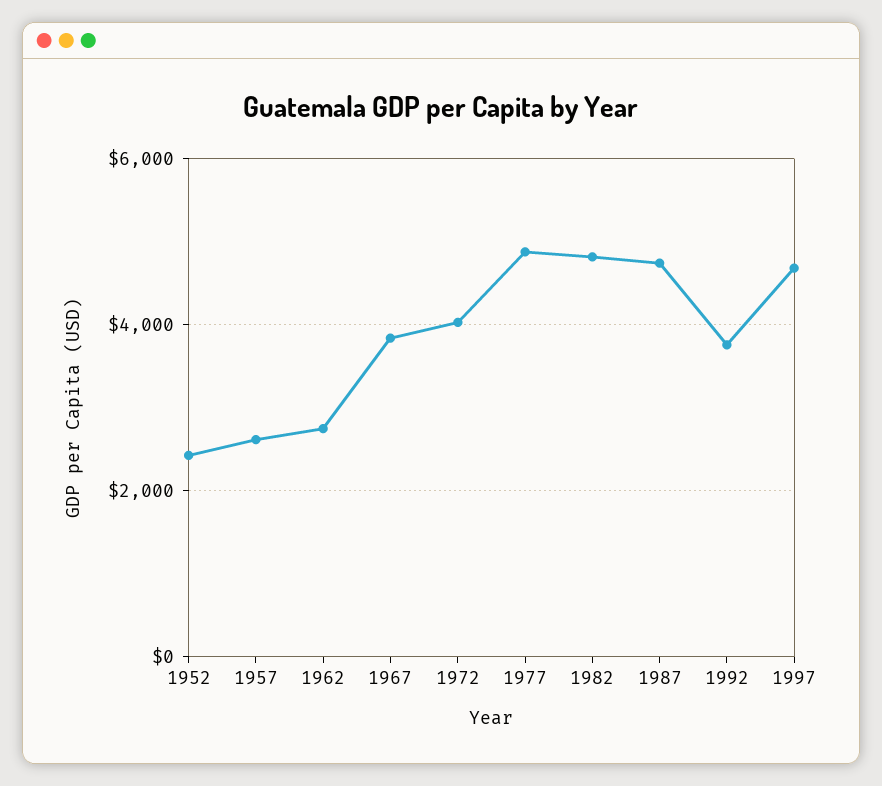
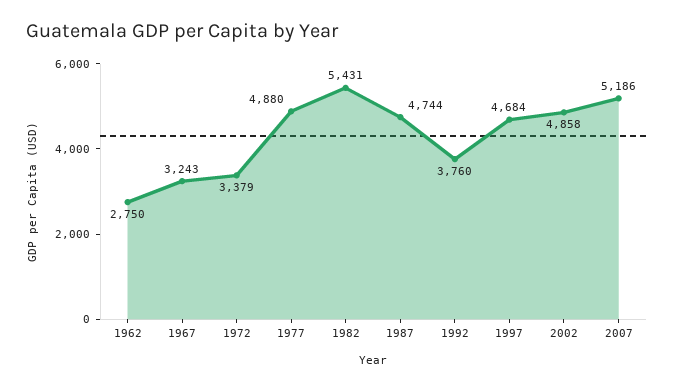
1952: 2400 -> none
1957: 2600 -> none
1967: 3800 -> 3243
1972: 4000 -> 3379
1982: 4800 -> 5431
2002: none -> 4858
2007: none -> 5186

